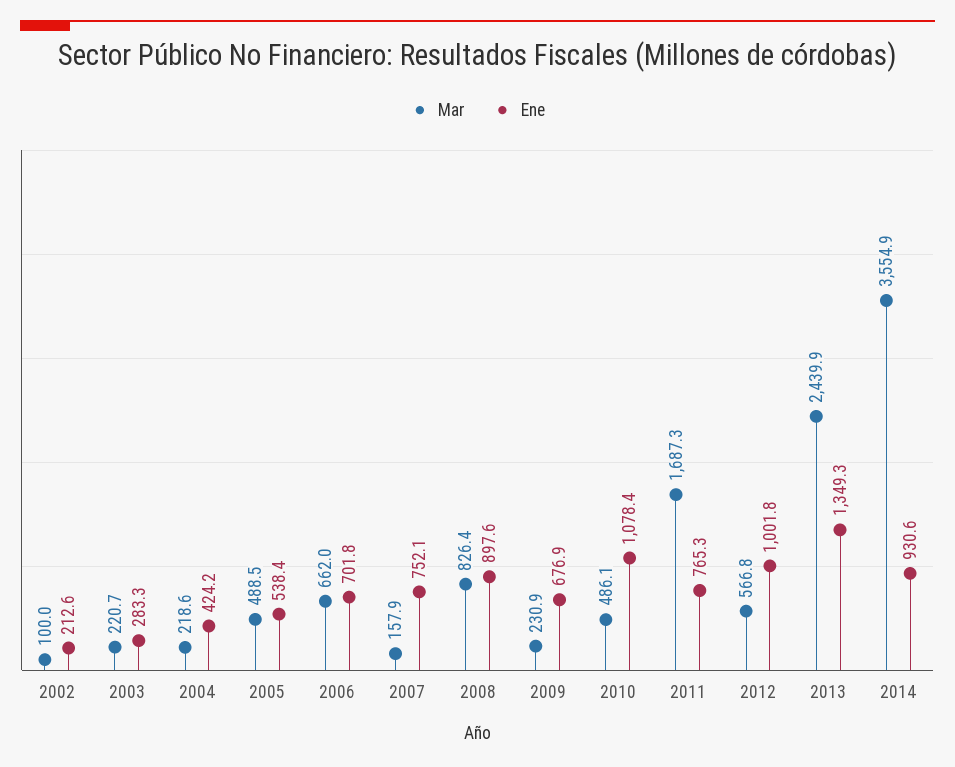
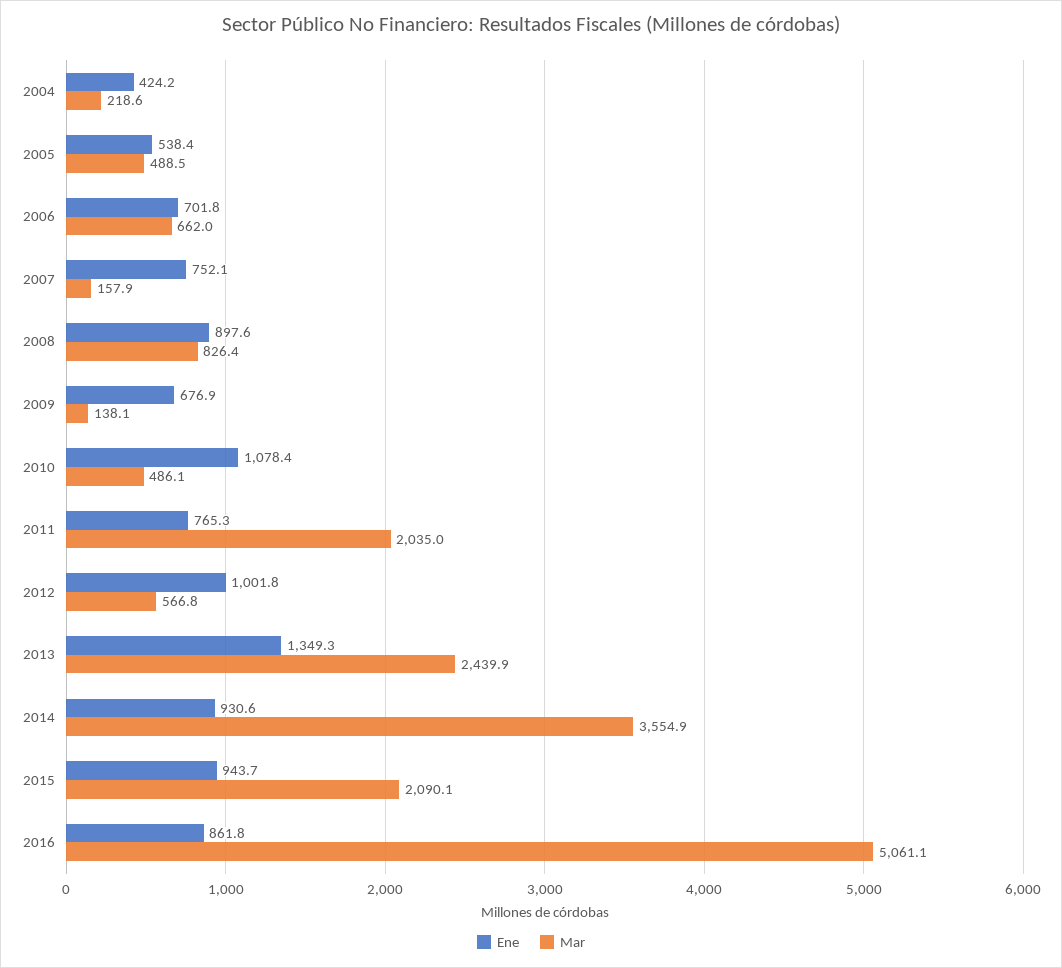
Mar, 2002: 100 -> none
Ene, 2002: 212.6 -> none
Mar, 2003: 220.7 -> none
Ene, 2003: 283.3 -> none
Mar, 2009: 230.9 -> 138.1
Mar, 2011: 1687.3 -> 2035
Ene, 2015: none -> 943.7
Mar, 2015: none -> 2090.1
Ene, 2016: none -> 861.8
Mar, 2016: none -> 5061.1

